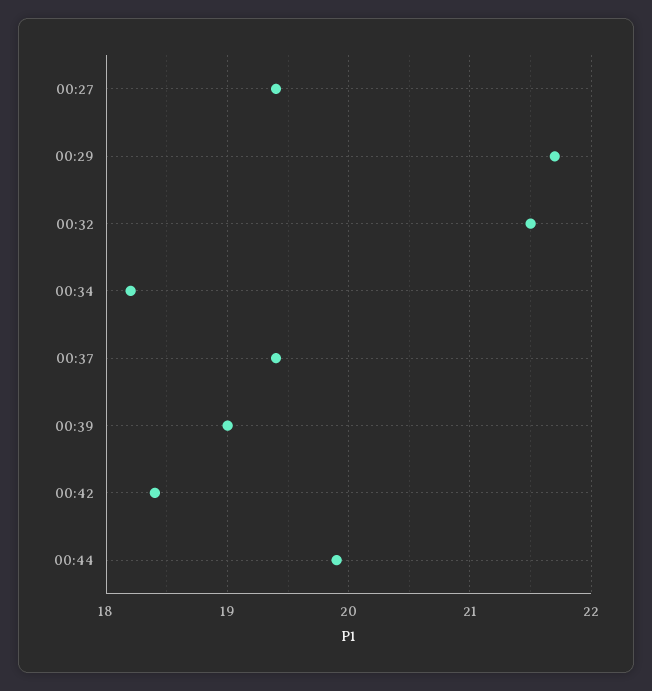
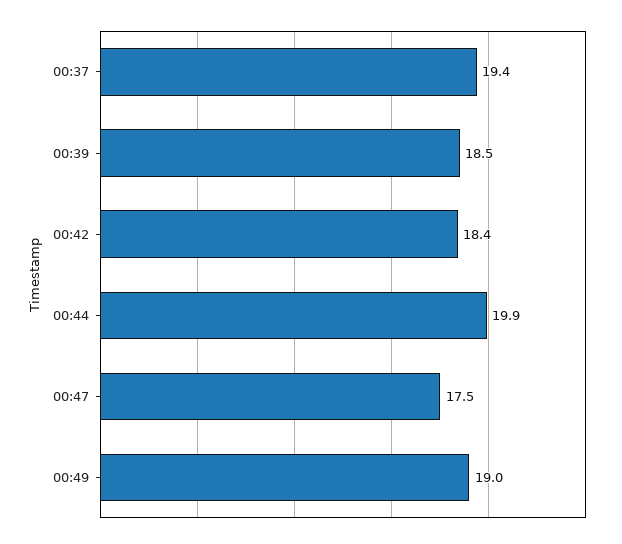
00:27: 19.4 -> none
00:29: 21.7 -> none
00:32: 21.5 -> none
00:34: 18.2 -> none
00:39: 19 -> 18.5
00:47: none -> 17.5
00:49: none -> 19

